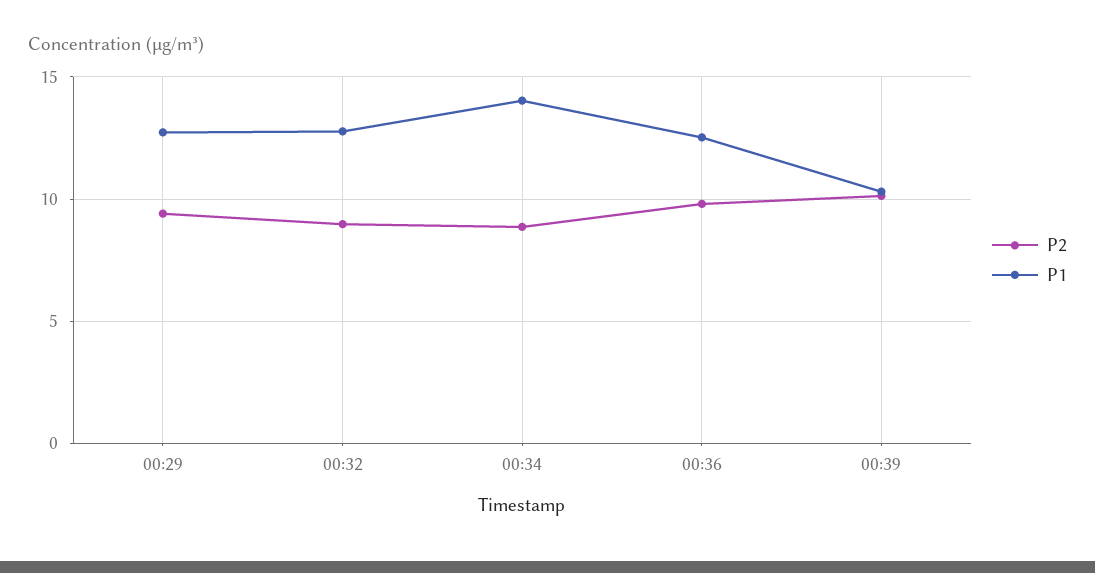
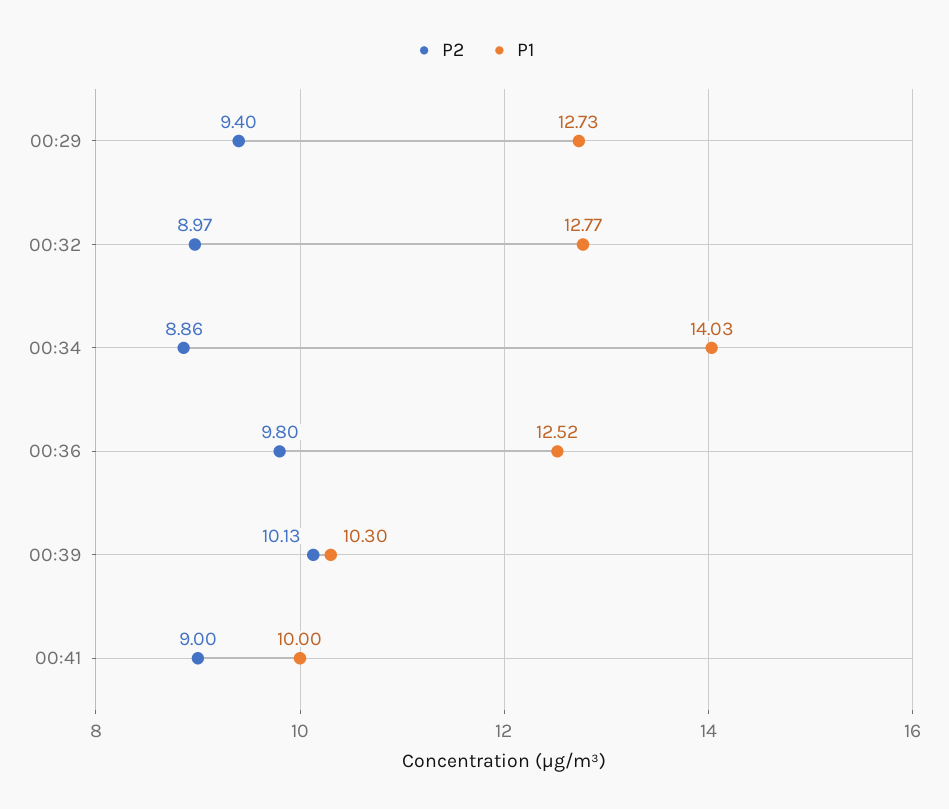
P2, 00:41: none -> 9
P1, 00:41: none -> 10

